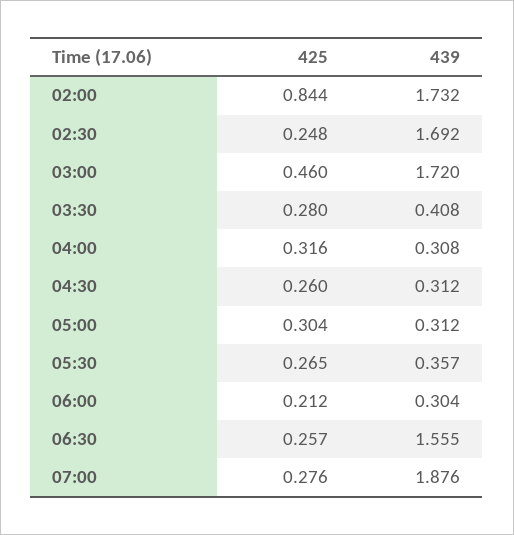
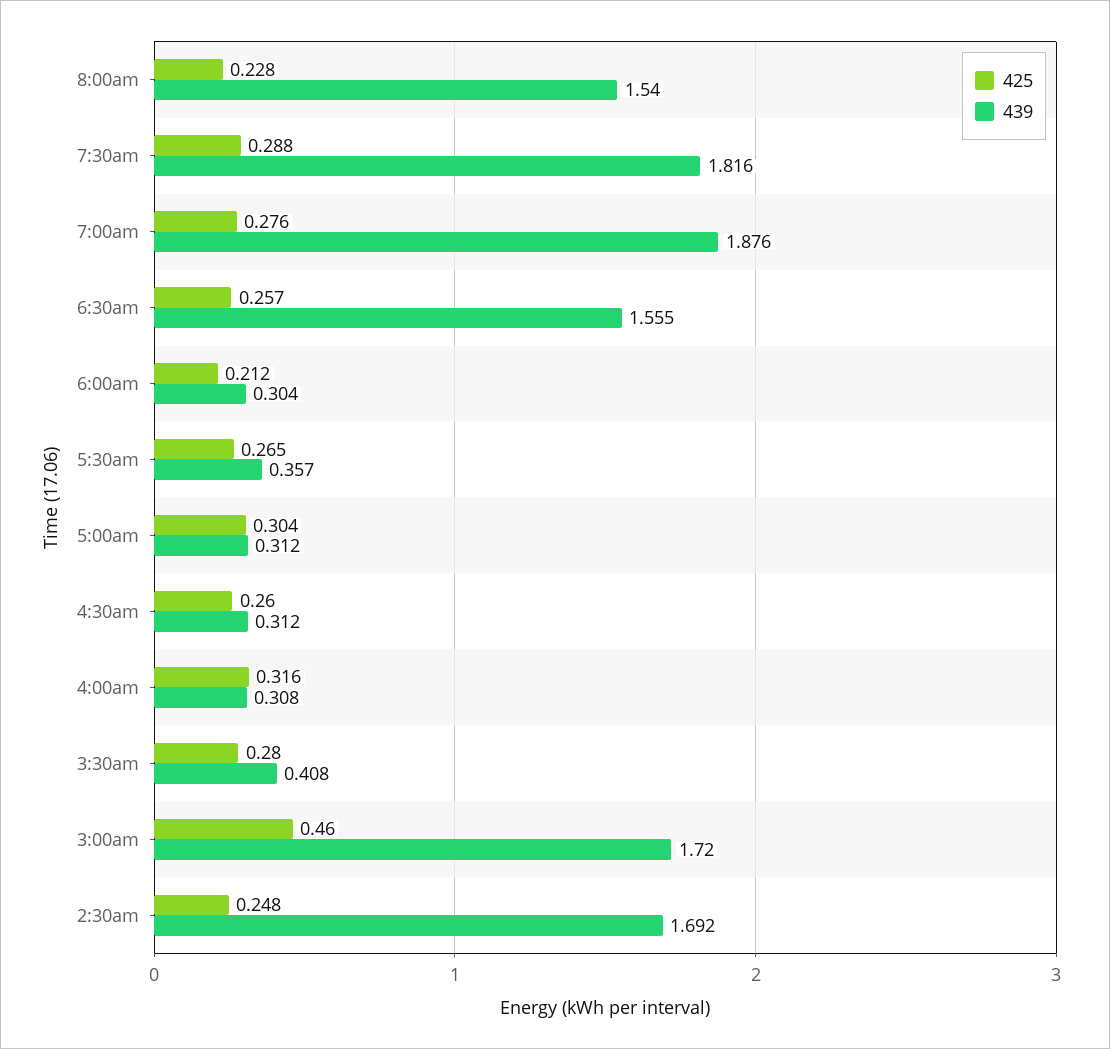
425, 02:00: 0.844 -> none
439, 02:00: 1.732 -> none
425, 8:00am: none -> 0.228
439, 8:00am: none -> 1.54
425, 7:30am: none -> 0.288
439, 7:30am: none -> 1.816

